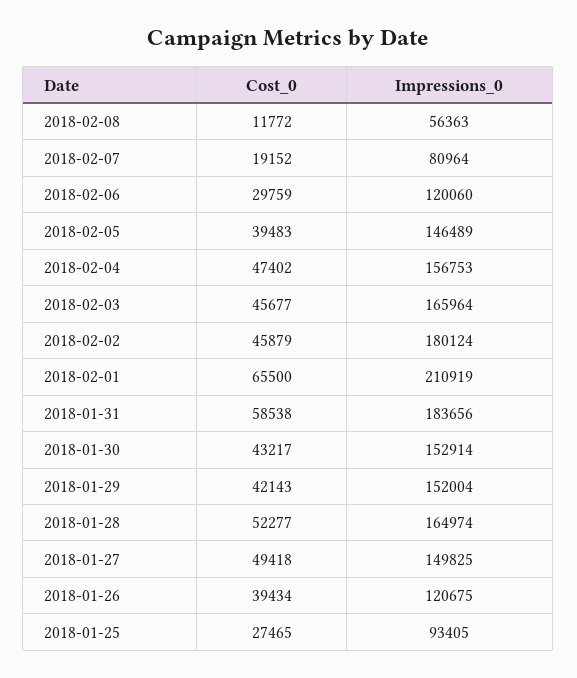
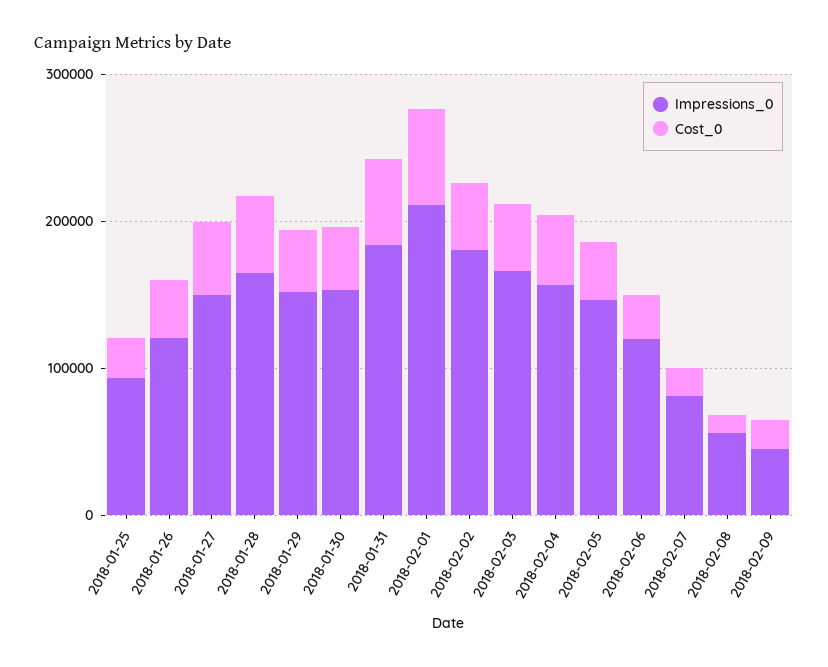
Impressions_0, 2018-02-09: none -> 40000
Cost_0, 2018-02-09: none -> 20000

